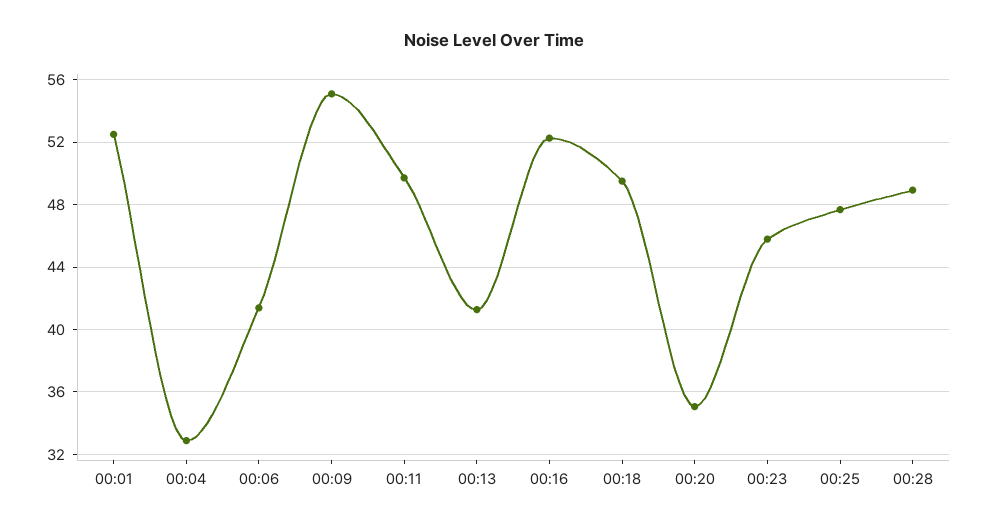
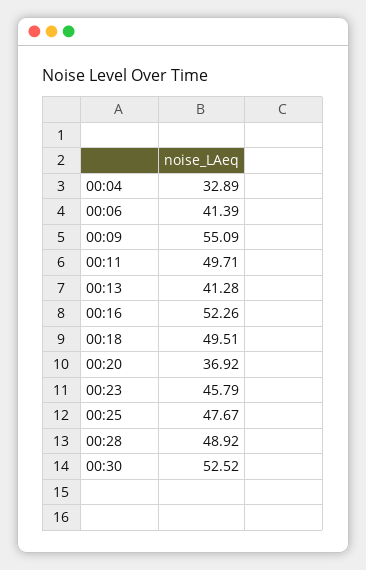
00:01: 52.5 -> none
00:20: 35 -> 36.92
00:30: none -> 52.52

